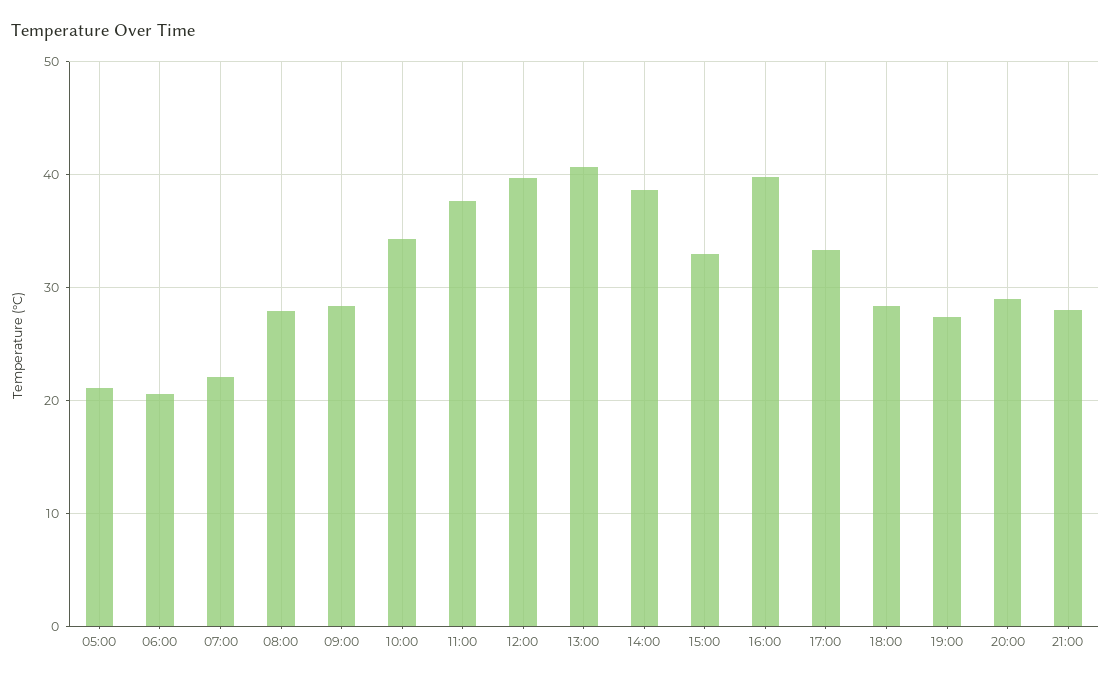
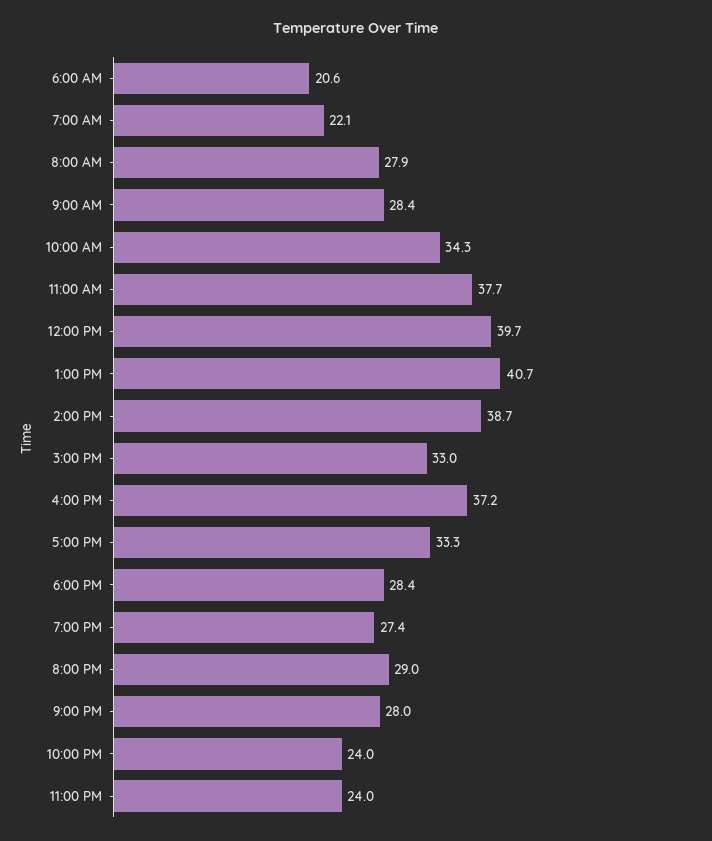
05:00: 21 -> none
16:00: 40 -> 37.2
10:00 PM: none -> 24
11:00 PM: none -> 24

